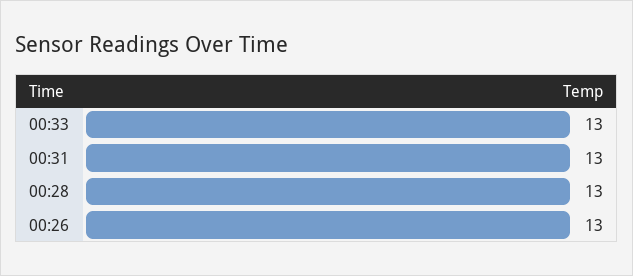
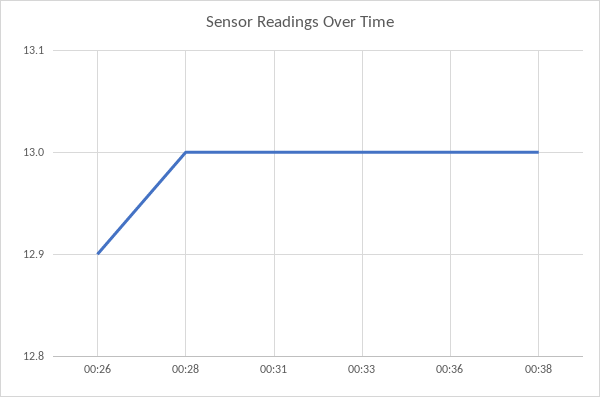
00:26: 13 -> 12.9
00:36: none -> 13
00:38: none -> 13

